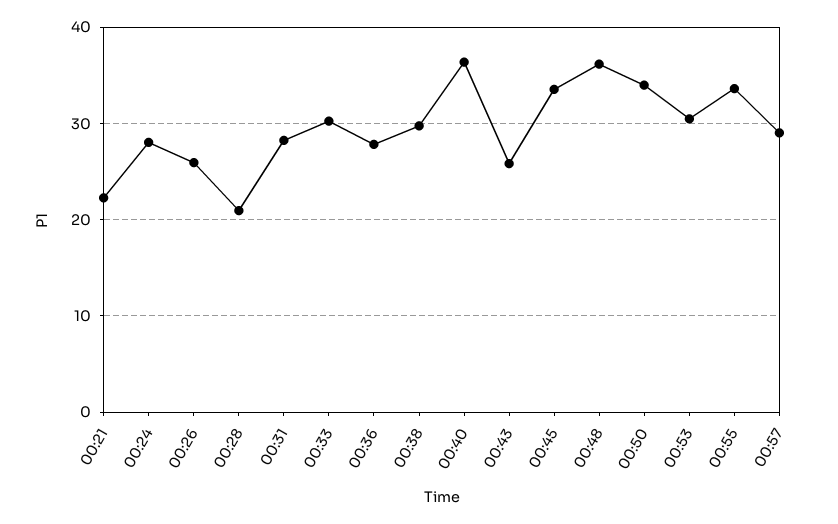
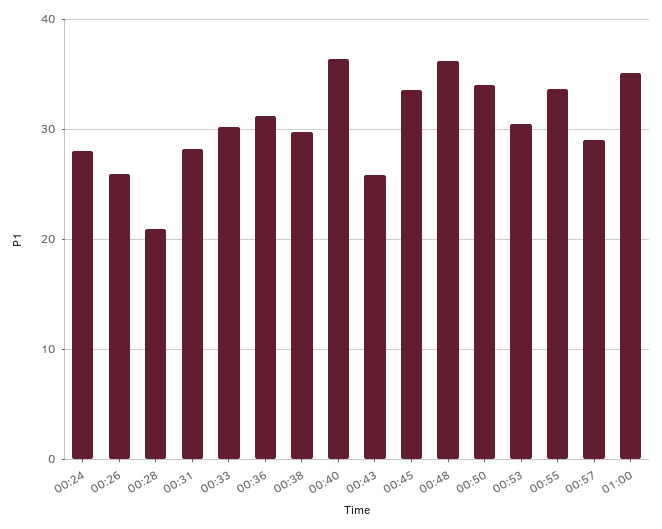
00:21: 22 -> none
00:36: 28 -> 31
01:00: none -> 35

